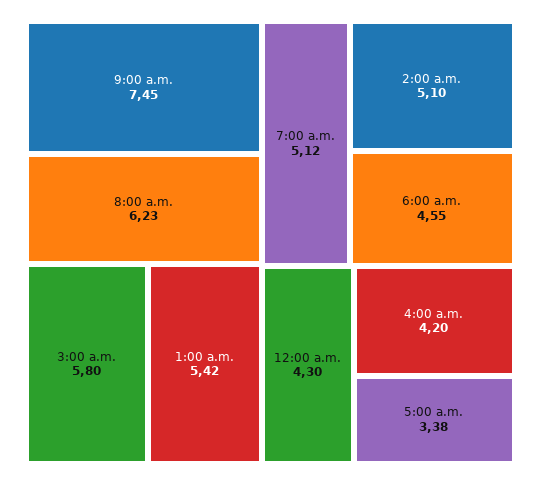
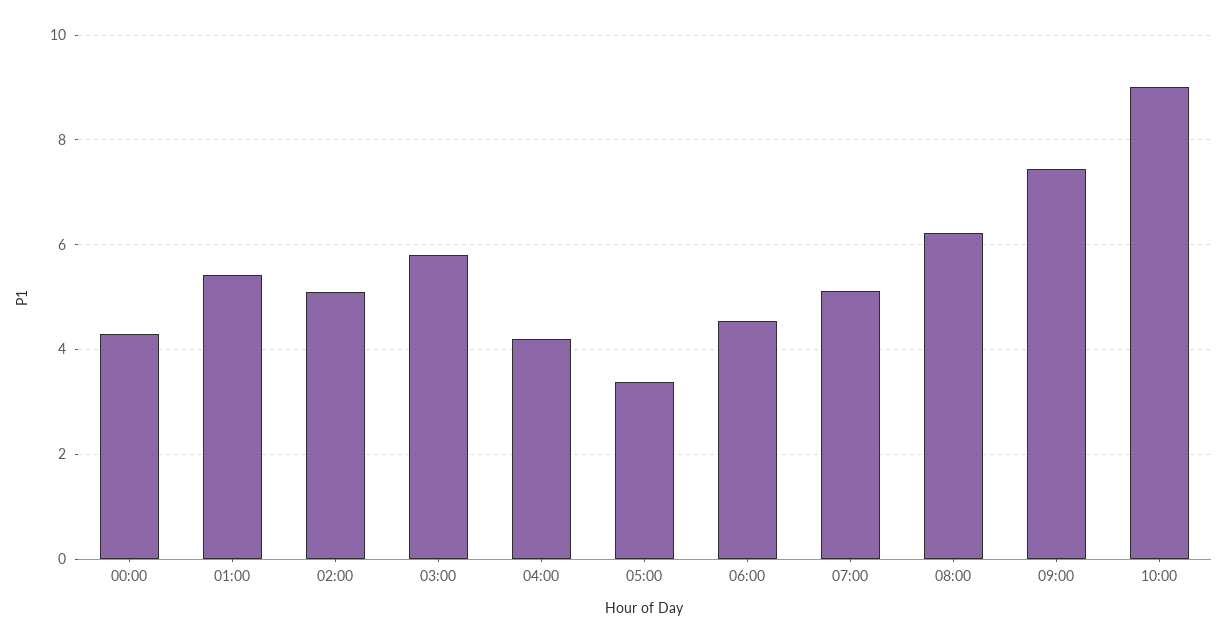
10:00: none -> 9

